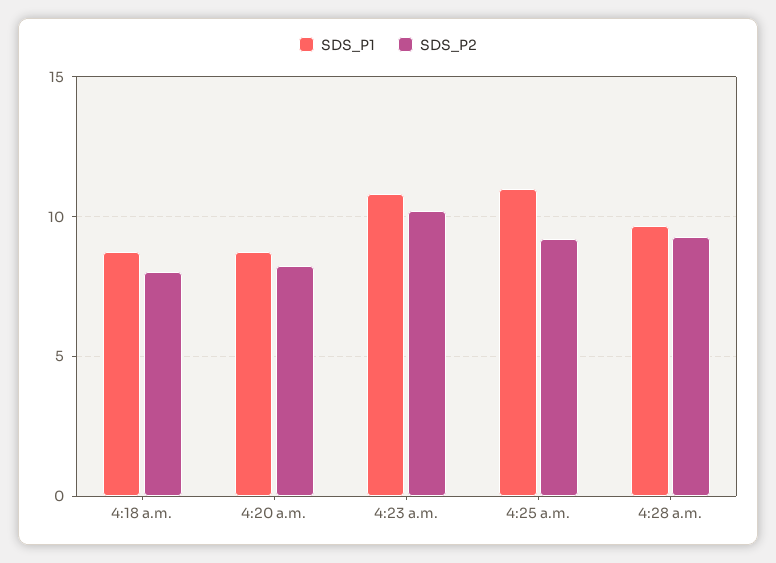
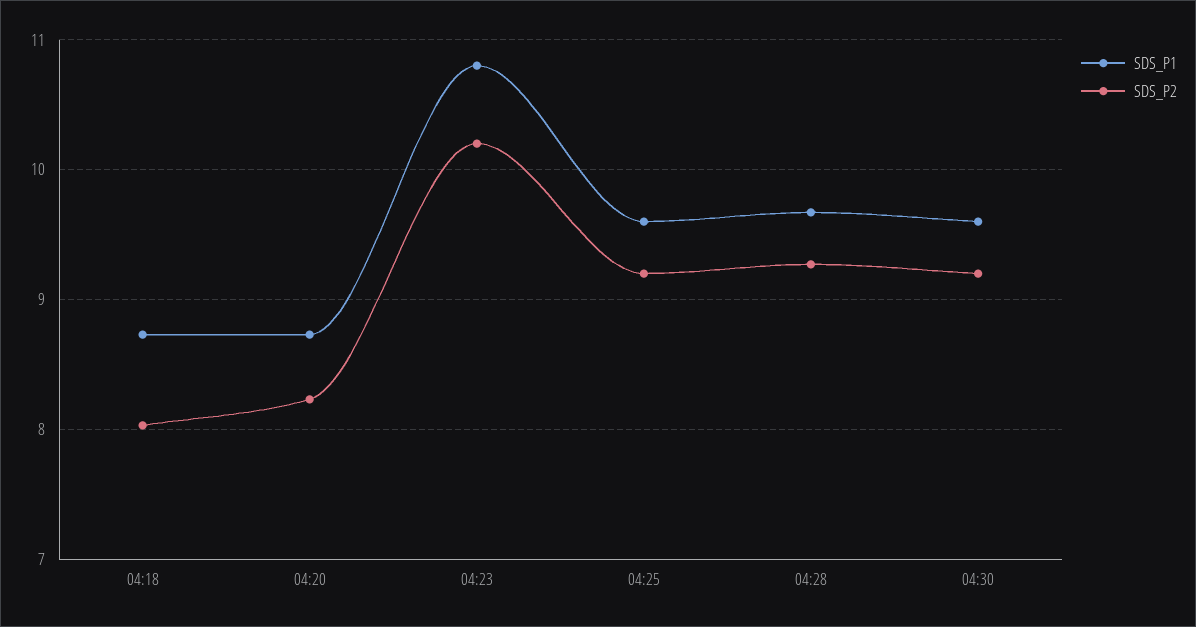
SDS_P1, 4:25 a.m.: 11 -> 9.6
SDS_P1, 04:30: none -> 9.6
SDS_P2, 04:30: none -> 9.2

